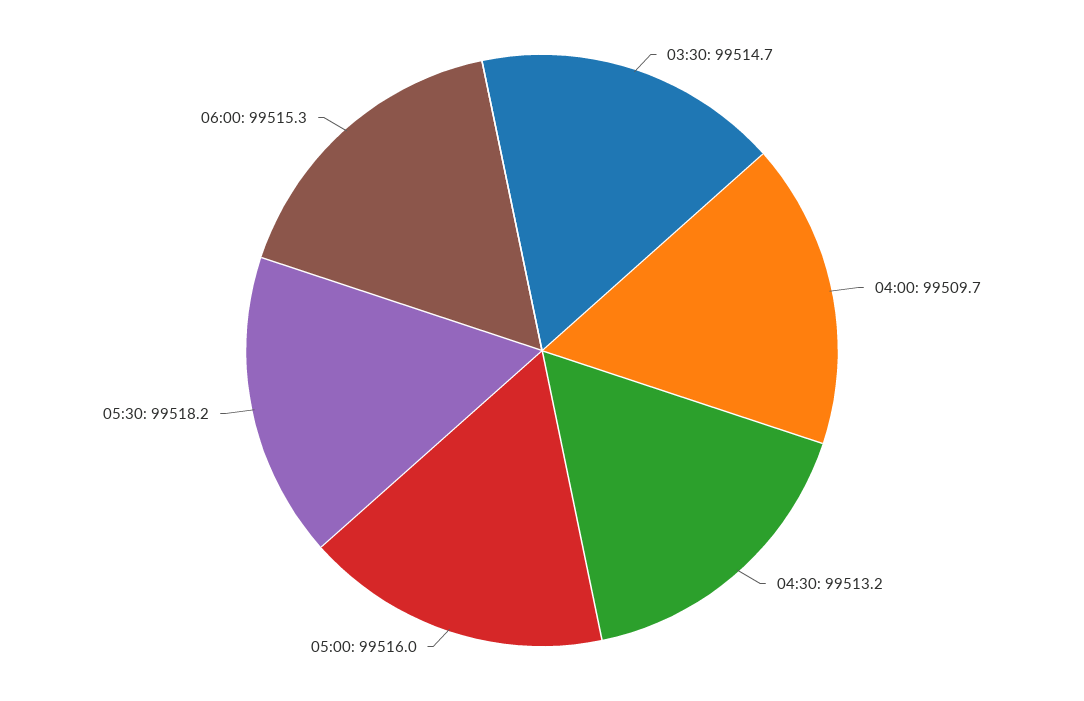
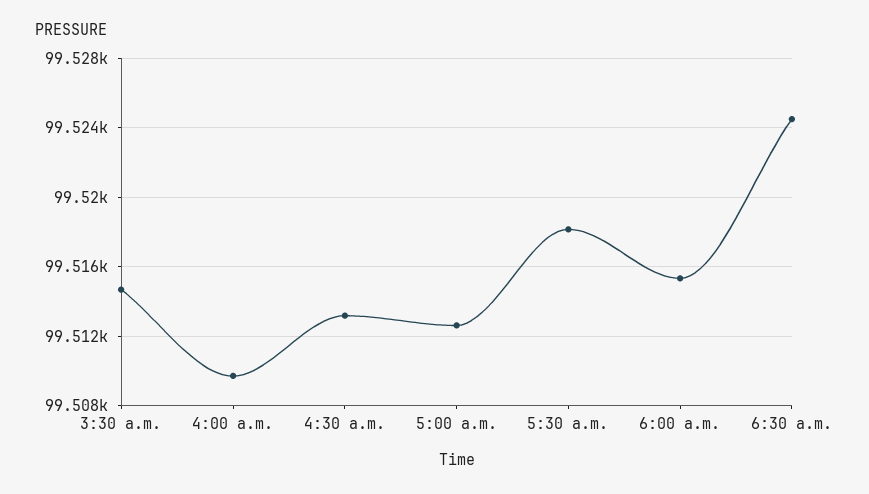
05:00: 99516 -> 99512.5
6:30 a.m.: none -> 99524.5

